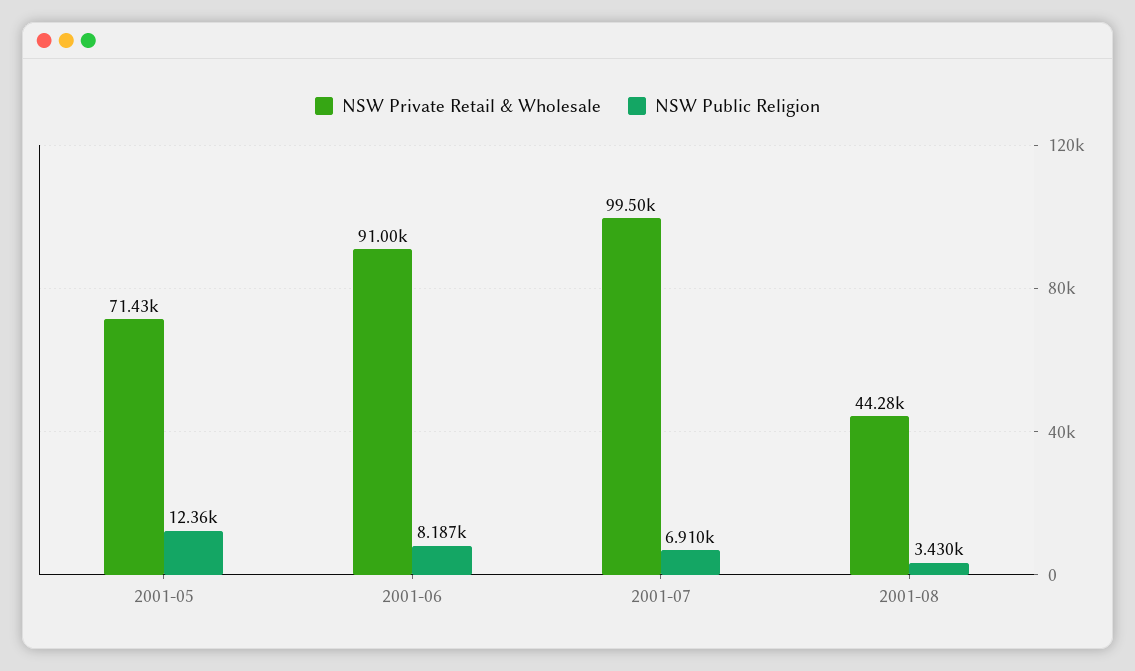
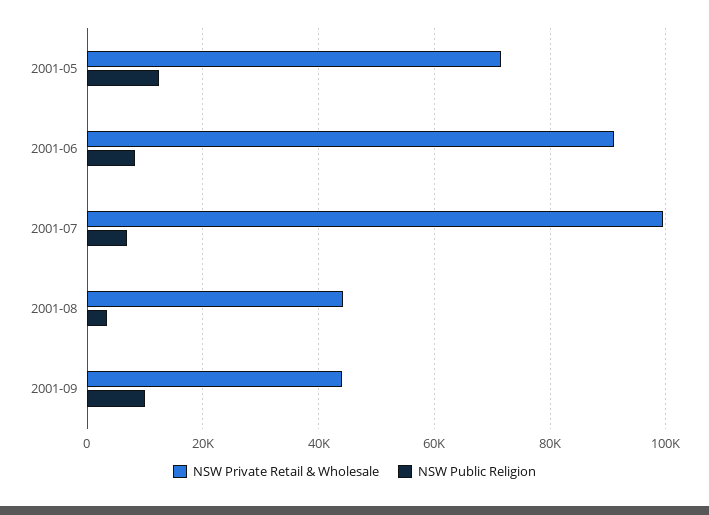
NSW Private Retail & Wholesale, 2001-09: none -> 44000
NSW Public Religion, 2001-09: none -> 10000

